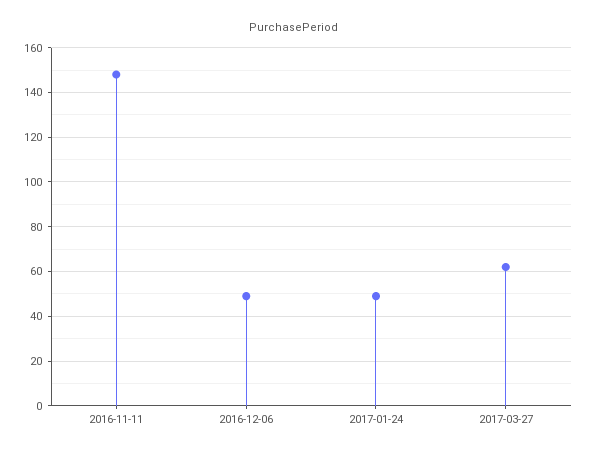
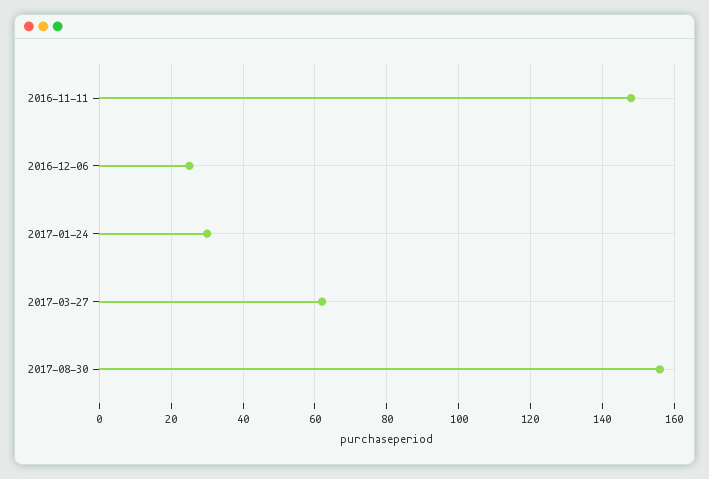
2016-12-06: 50 -> 25
2017-01-24: 50 -> 30
2017-08-30: none -> 155

